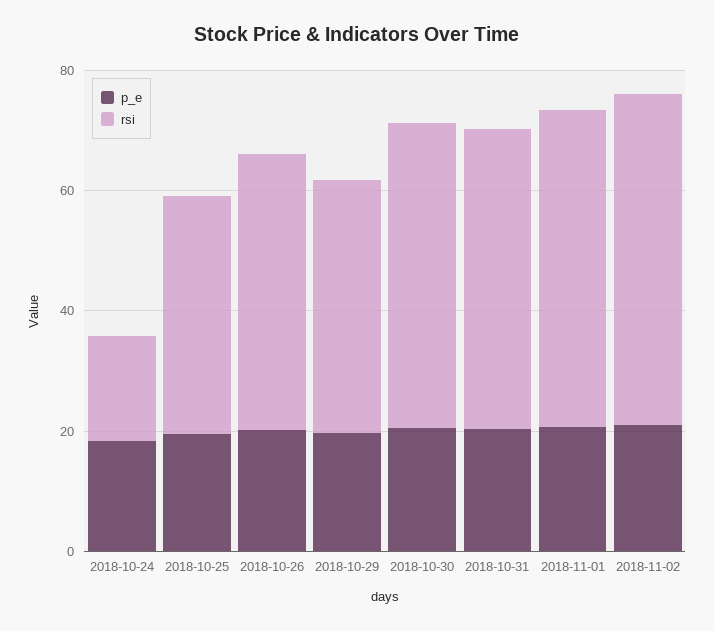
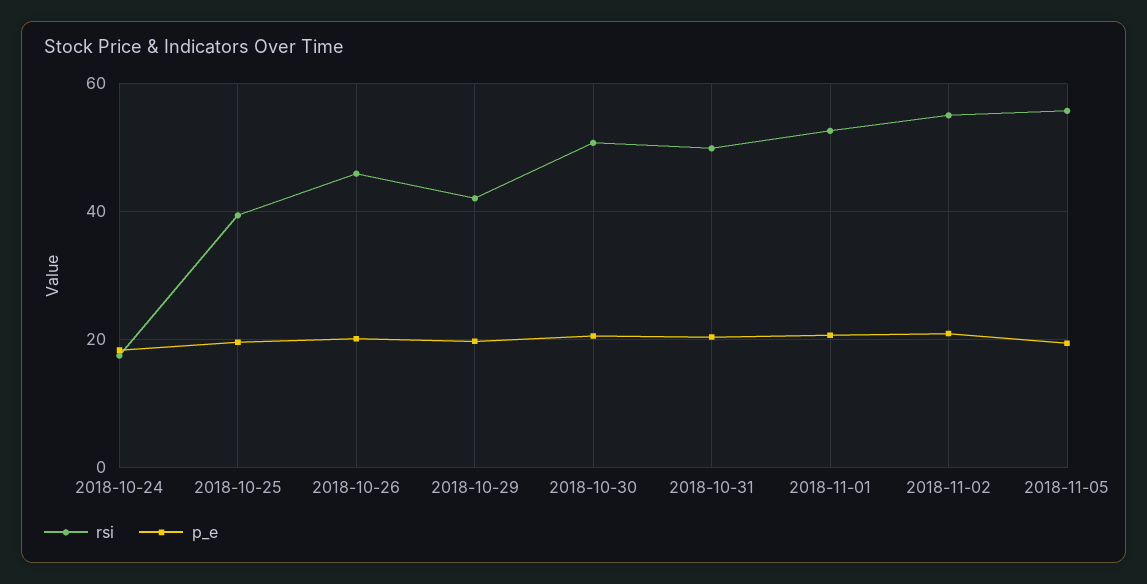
rsi, 2018-11-05: none -> 56
p_e, 2018-11-05: none -> 20

